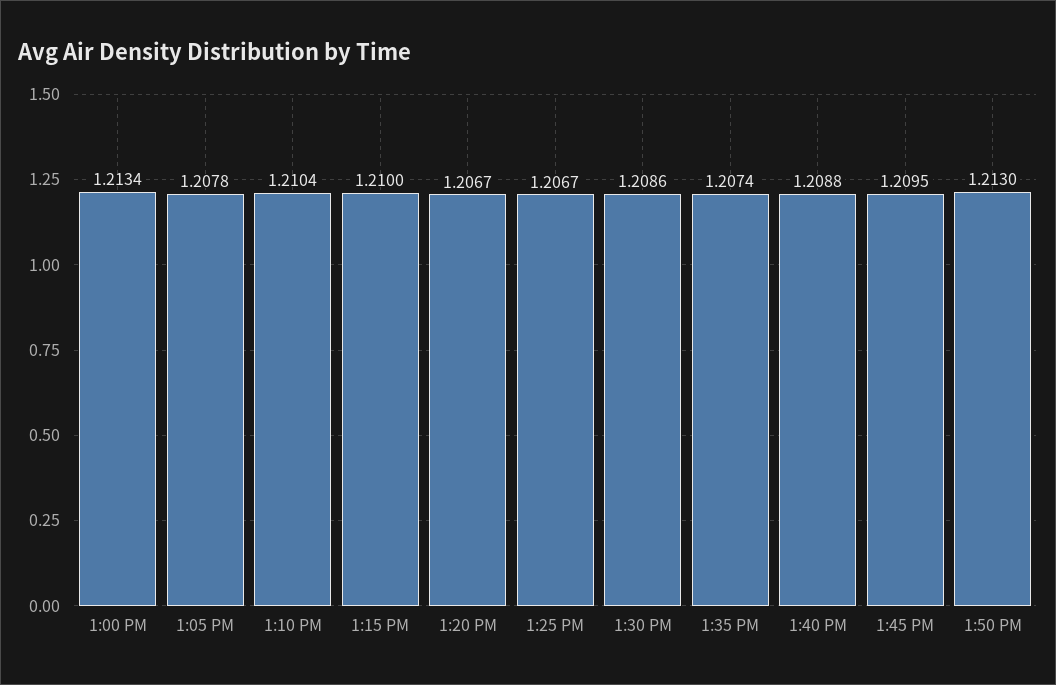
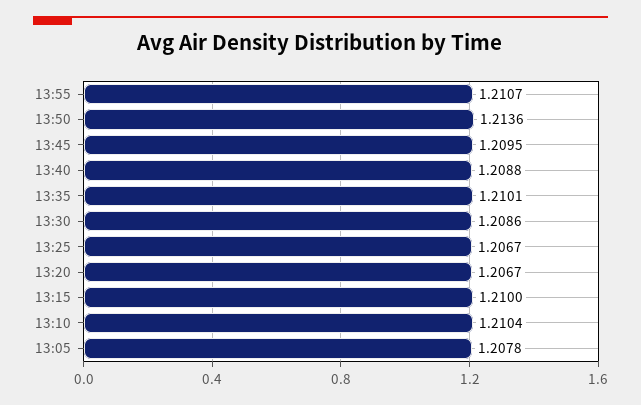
1:00 PM: 1.2134 -> none
1:35 PM: 1.2074 -> 1.2101
1:50 PM: 1.213 -> 1.2136
13:55: none -> 1.2107

